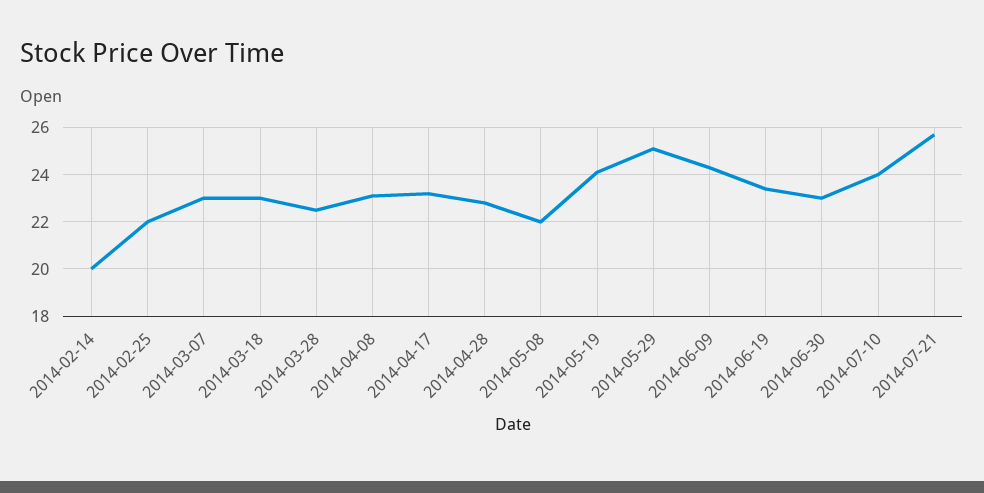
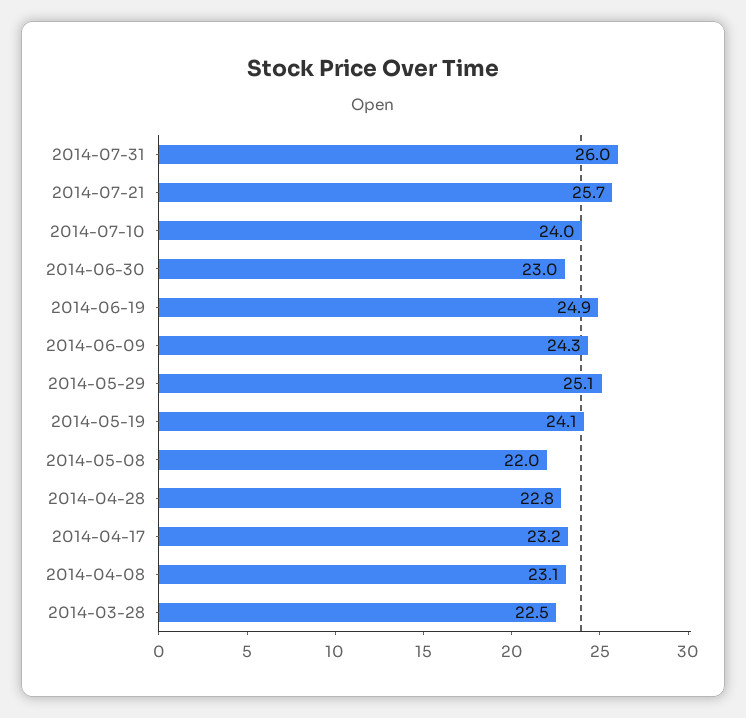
2014-02-14: 20 -> none
2014-02-25: 22 -> none
2014-03-07: 23 -> none
2014-03-18: 23 -> none
2014-06-19: 23.5 -> 24.9
2014-07-31: none -> 26

